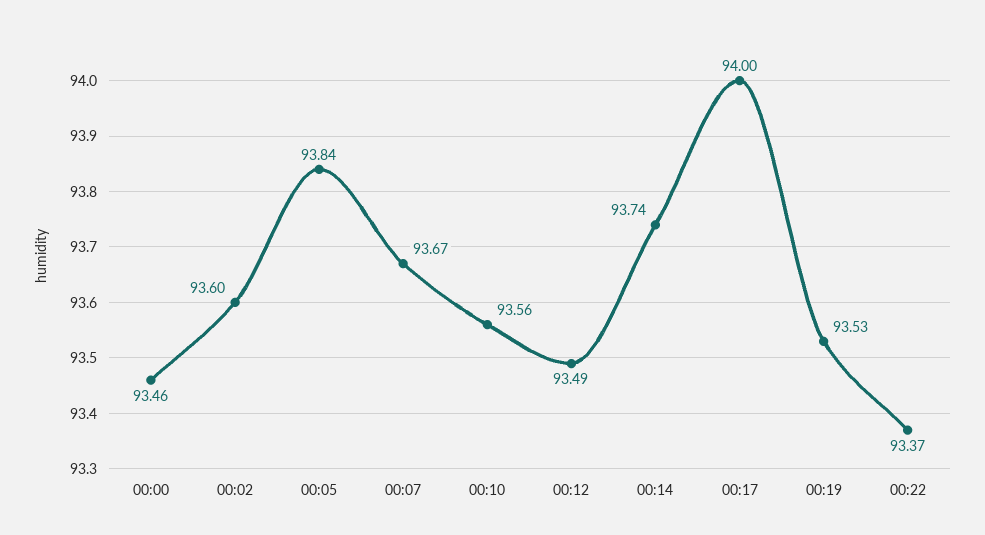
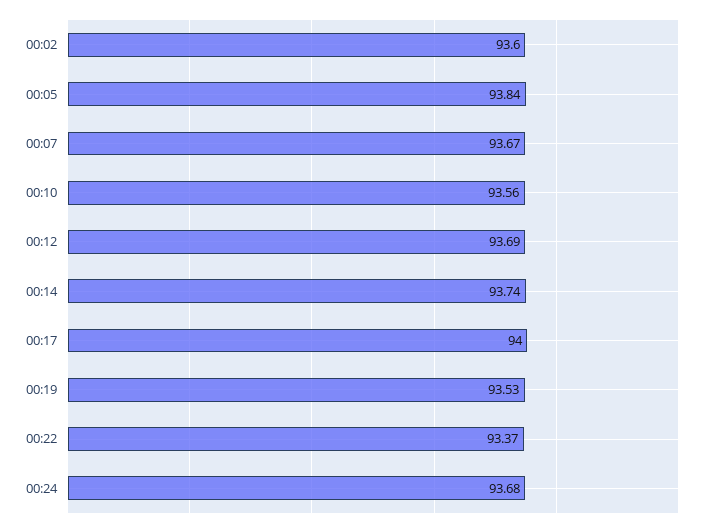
00:00: 93.46 -> none
00:12: 93.49 -> 93.69
00:24: none -> 93.68

